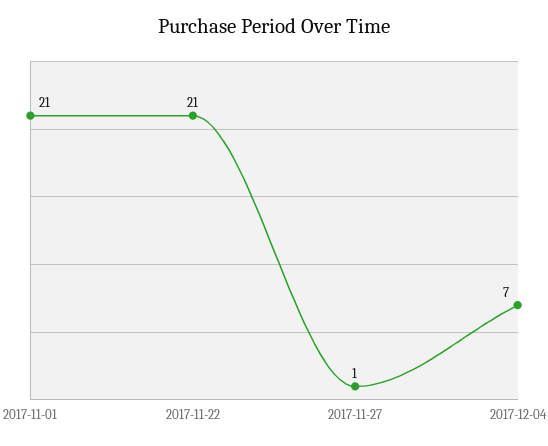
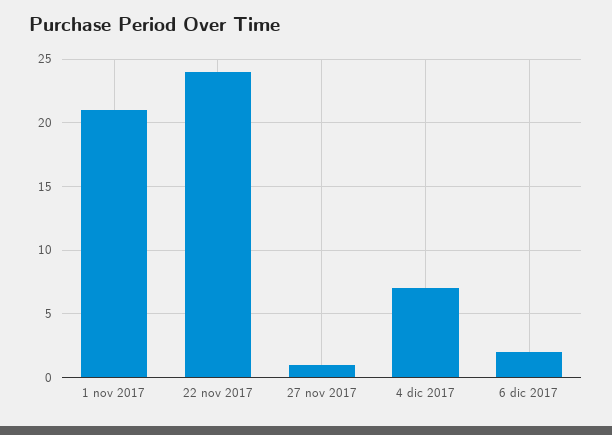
2017-11-22: 21 -> 24
6 dic 2017: none -> 2

